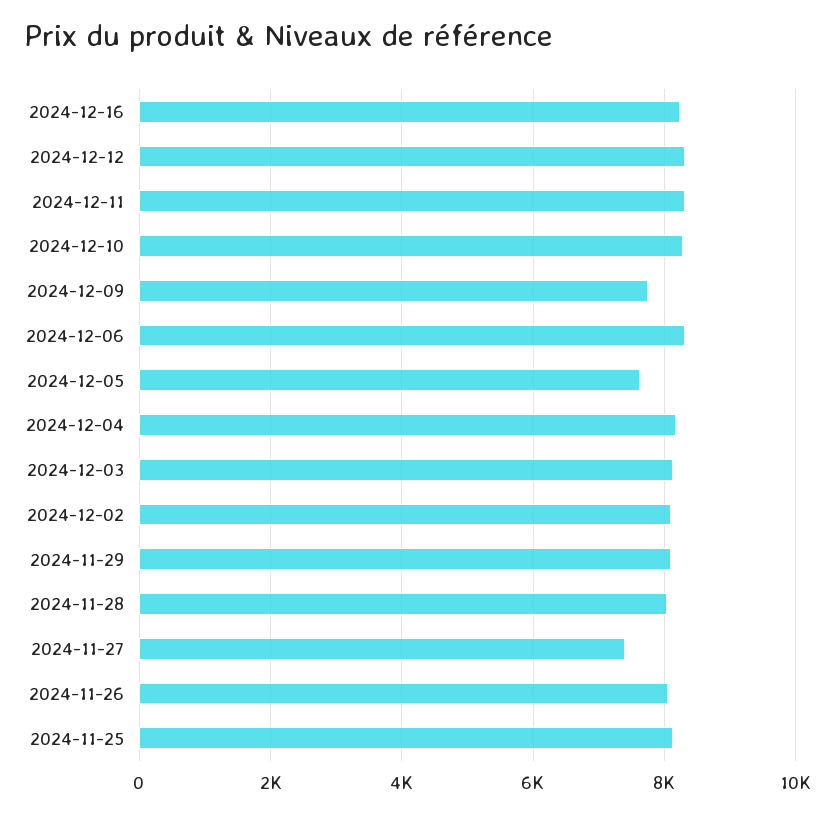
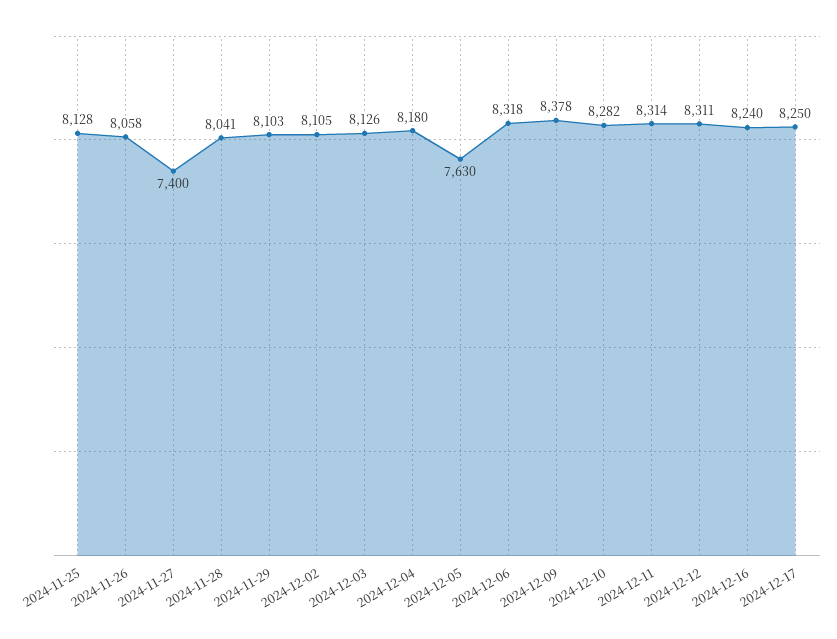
2024-12-09: 7800 -> 8378
2024-12-17: none -> 8250

